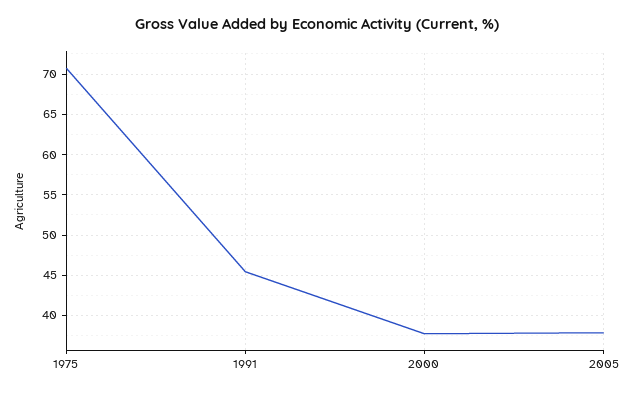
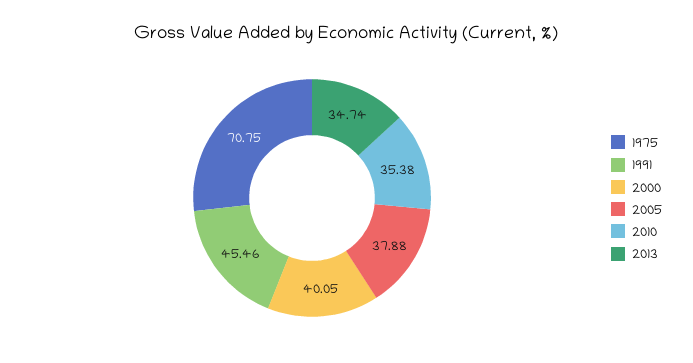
2000: 38 -> 40.05
2010: none -> 35.38
2013: none -> 34.74

